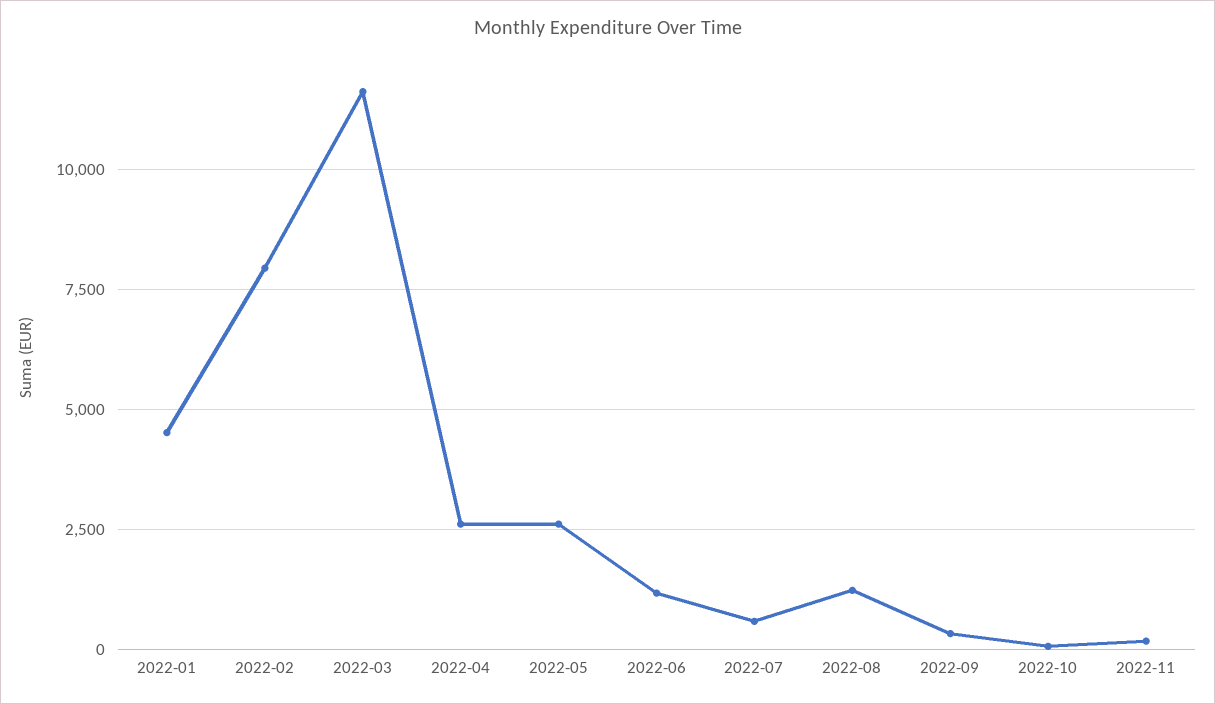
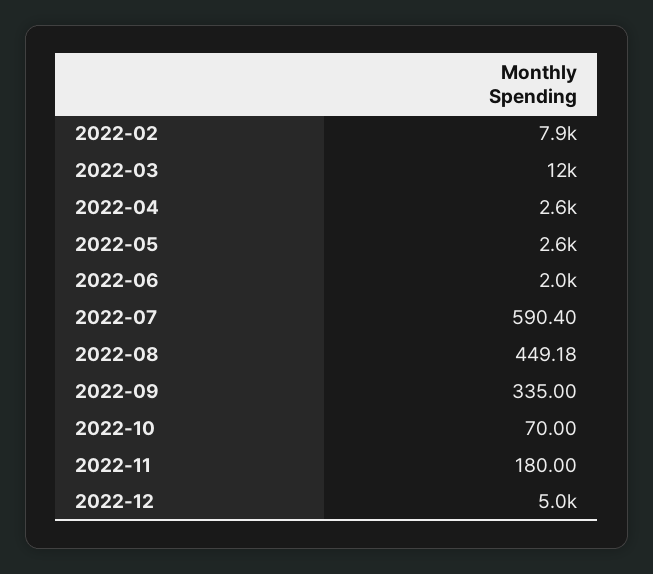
2022-01: 4500 -> none
2022-06: 1250 -> 2000
2022-08: 1250 -> 449.18
2022-12: none -> 5000

